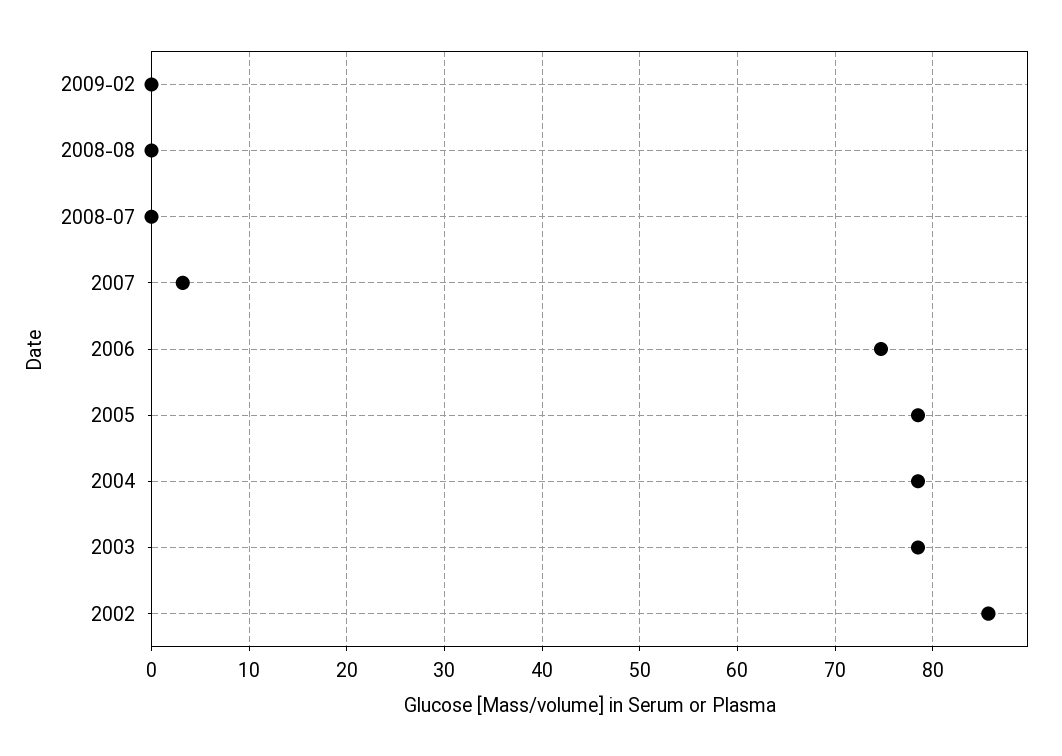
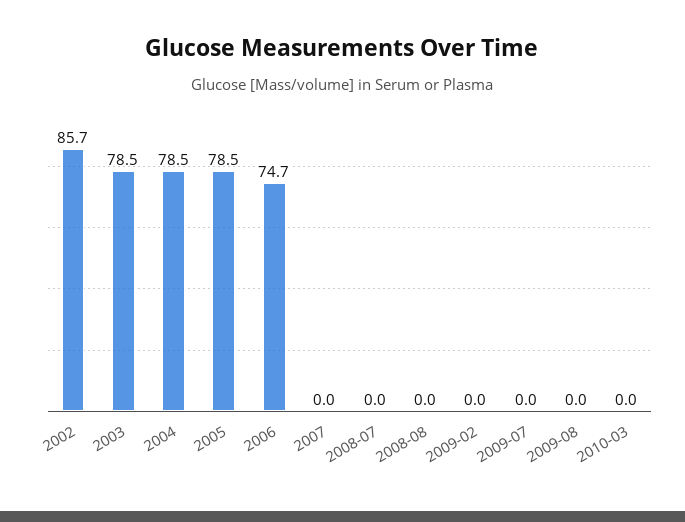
2007: 3 -> 0
2009-07: none -> 0
2009-08: none -> 0
2010-03: none -> 0

